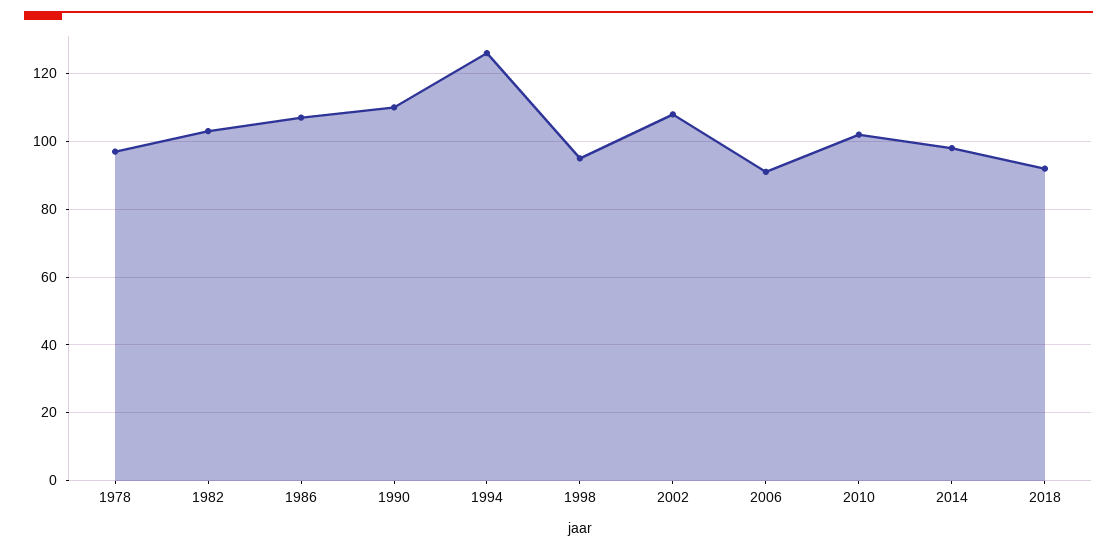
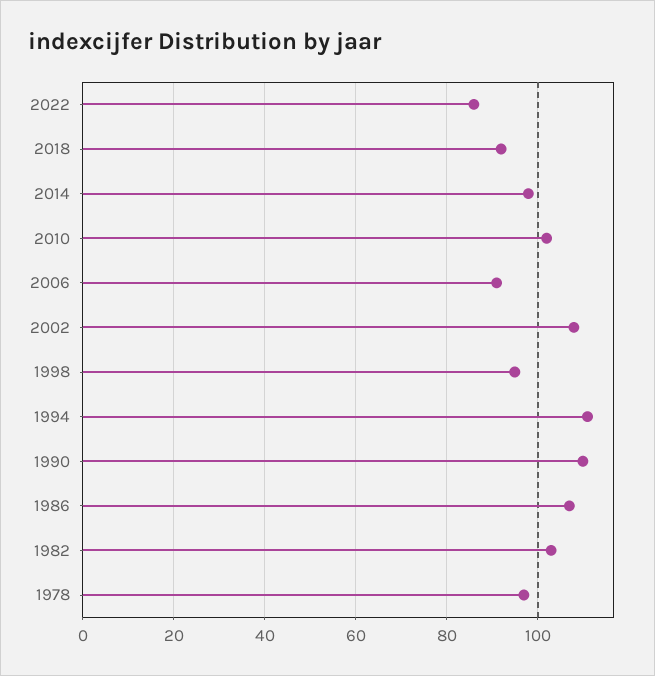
1994: 125 -> 110
2022: none -> 85

